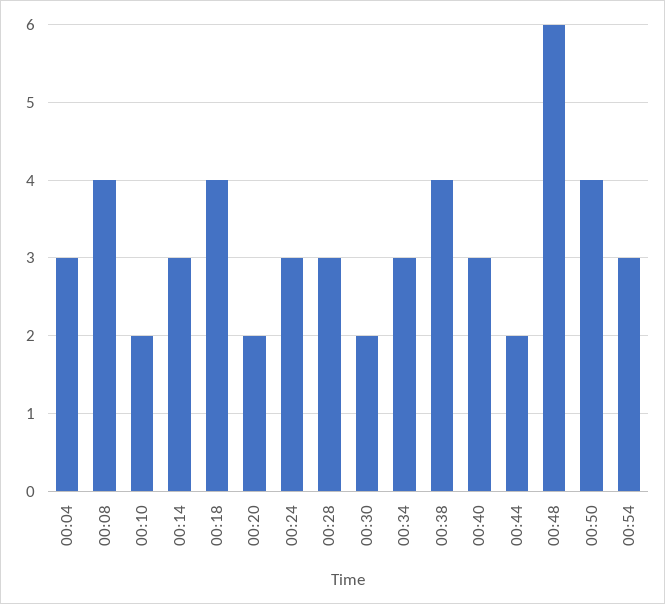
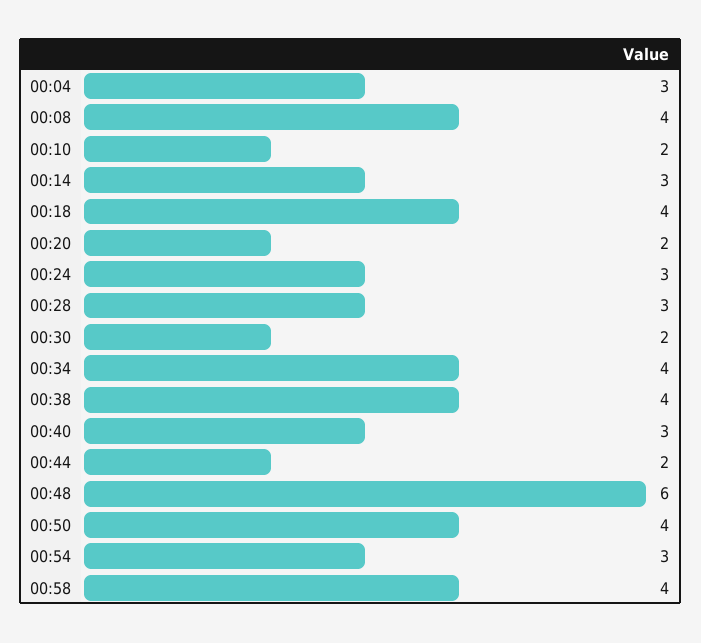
00:34: 3 -> 4
00:58: none -> 4

